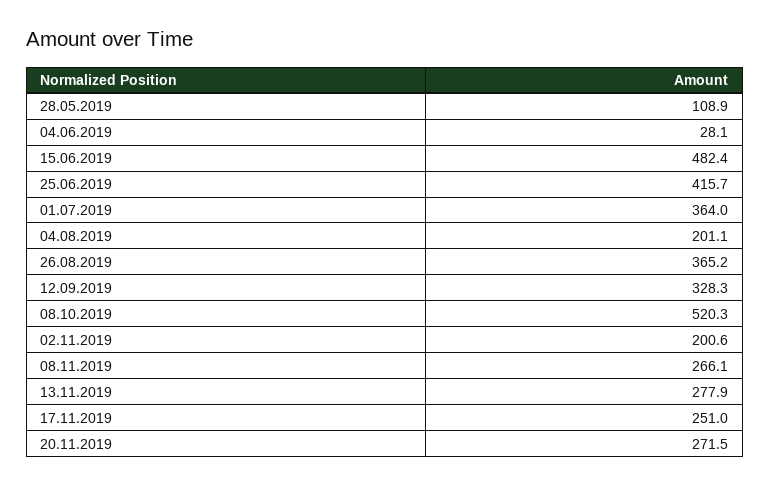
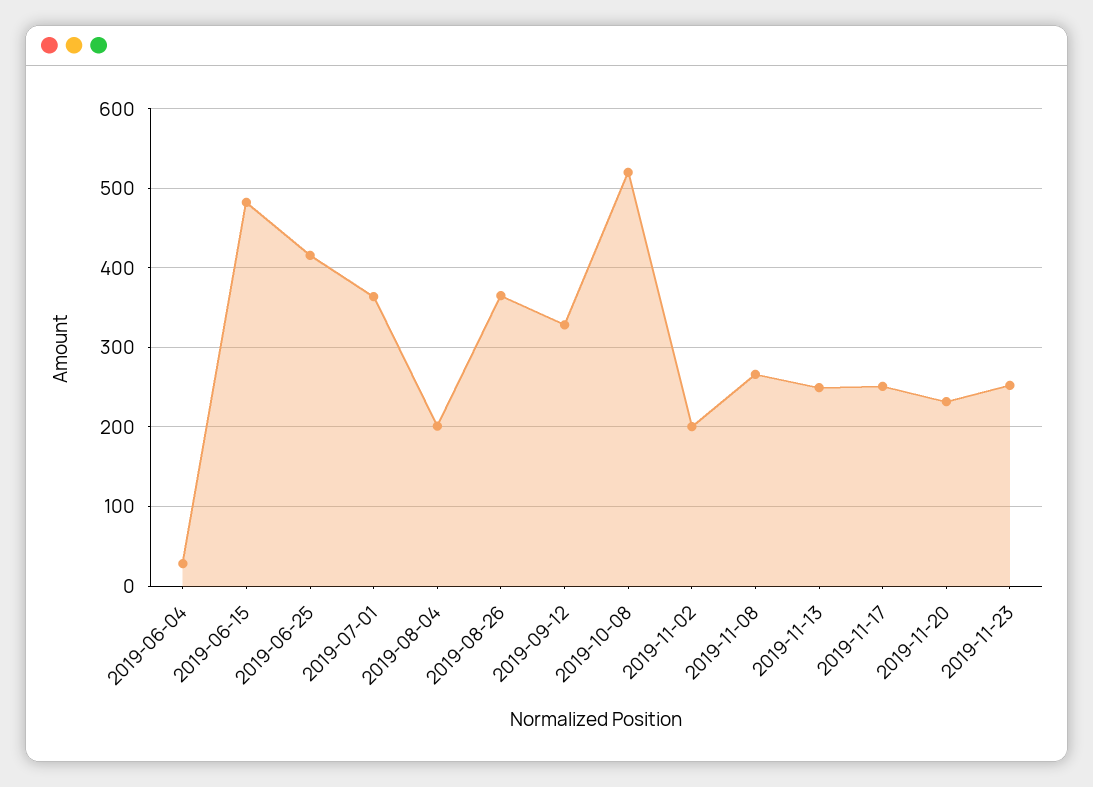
28.05.2019: 108.9 -> none
13.11.2019: 277.9 -> 250
20.11.2019: 271.5 -> 230
2019-11-23: none -> 250

